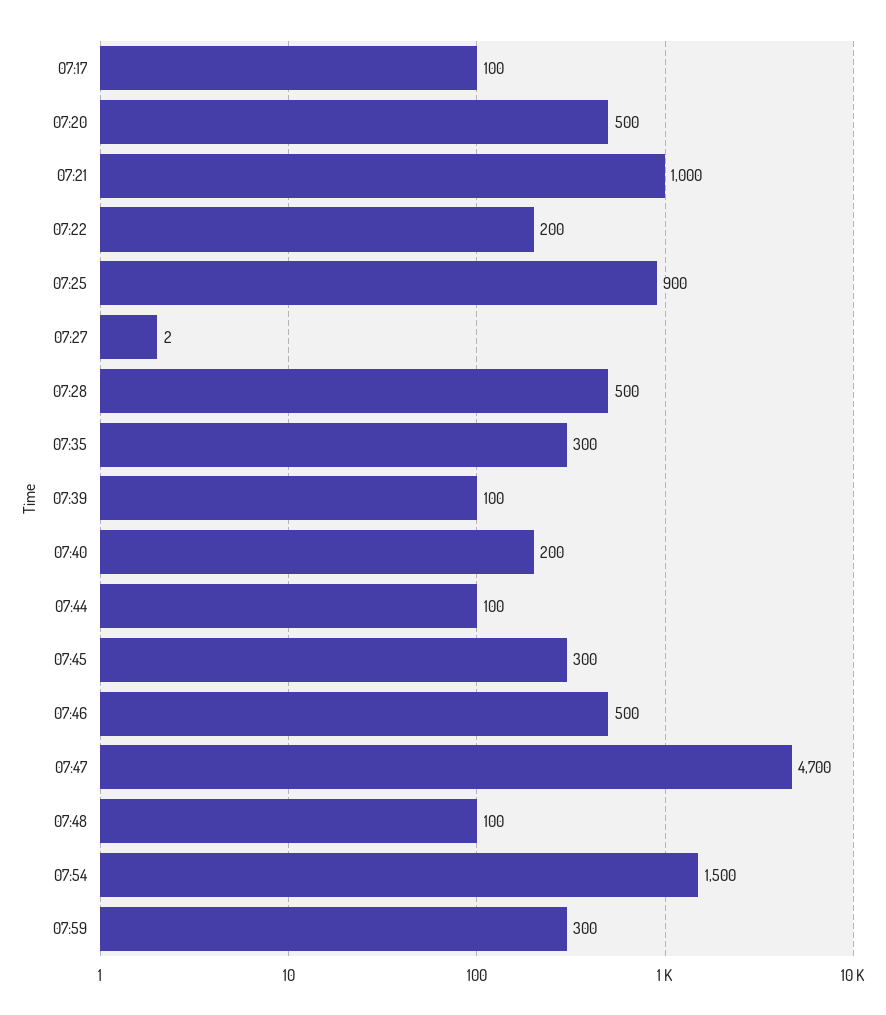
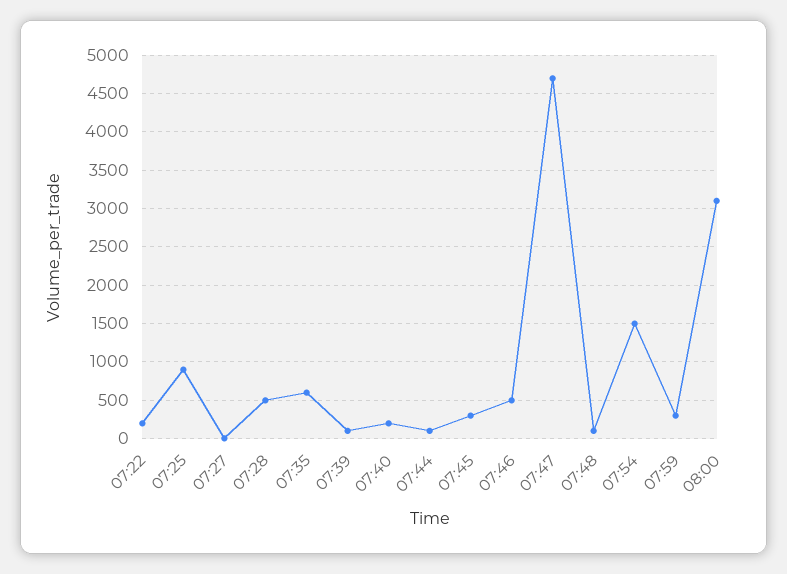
07:17: 100 -> none
07:20: 500 -> none
07:21: 1000 -> none
07:35: 300 -> 600
08:00: none -> 3100

